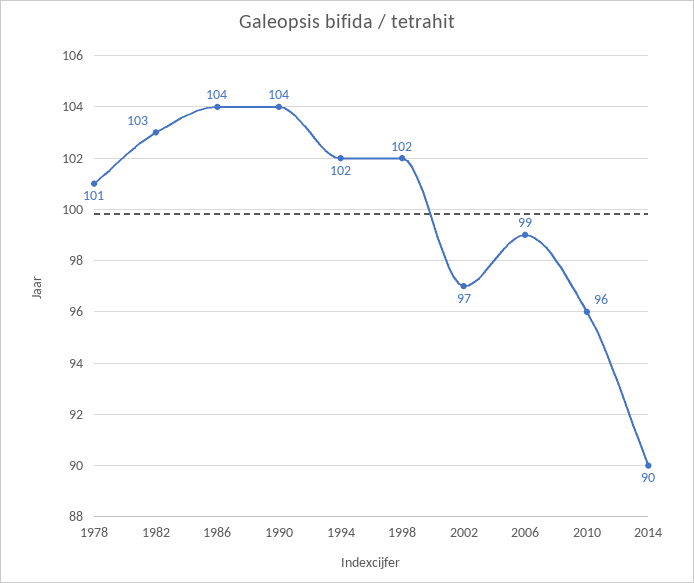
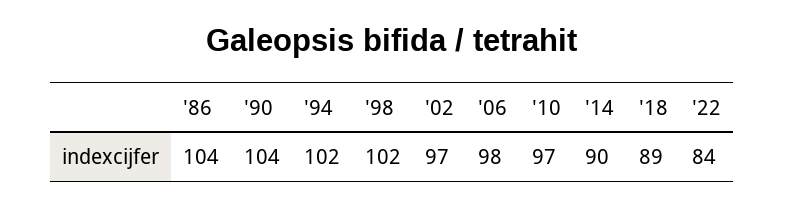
1978: 101 -> none
1982: 103 -> none
2006: 99 -> 98
2010: 96 -> 97
'18: none -> 89
'22: none -> 84

